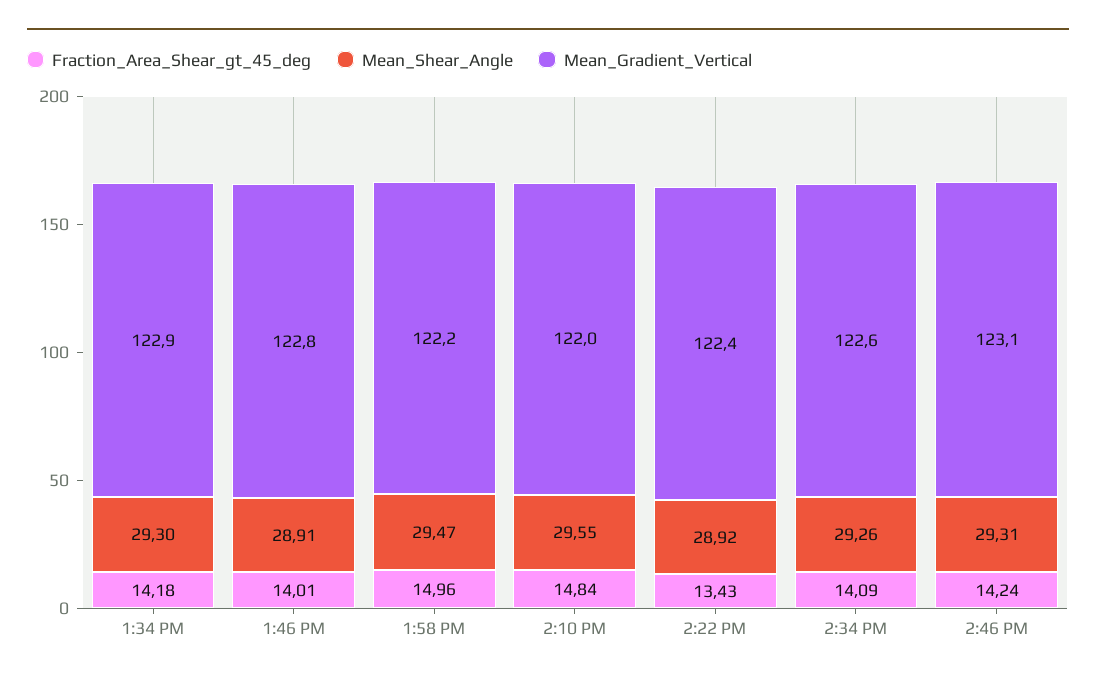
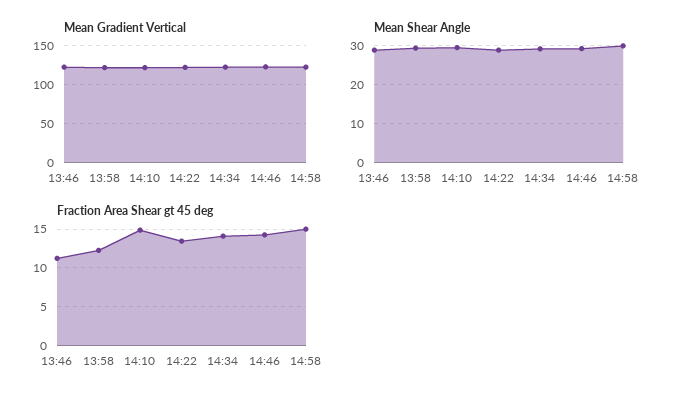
Fraction_Area_Shear_gt_45_deg, 1:34 PM: 14.18 -> none
Mean_Shear_Angle, 1:34 PM: 29.3 -> none
Mean_Gradient_Vertical, 1:34 PM: 122.9 -> none
Fraction_Area_Shear_gt_45_deg, 1:46 PM: 14.01 -> 11
Fraction_Area_Shear_gt_45_deg, 1:58 PM: 14.96 -> 12
Mean_Gradient_Vertical, 14:58: none -> 120
Mean_Shear_Angle, 14:58: none -> 30
Fraction_Area_Shear_gt_45_deg, 14:58: none -> 15

